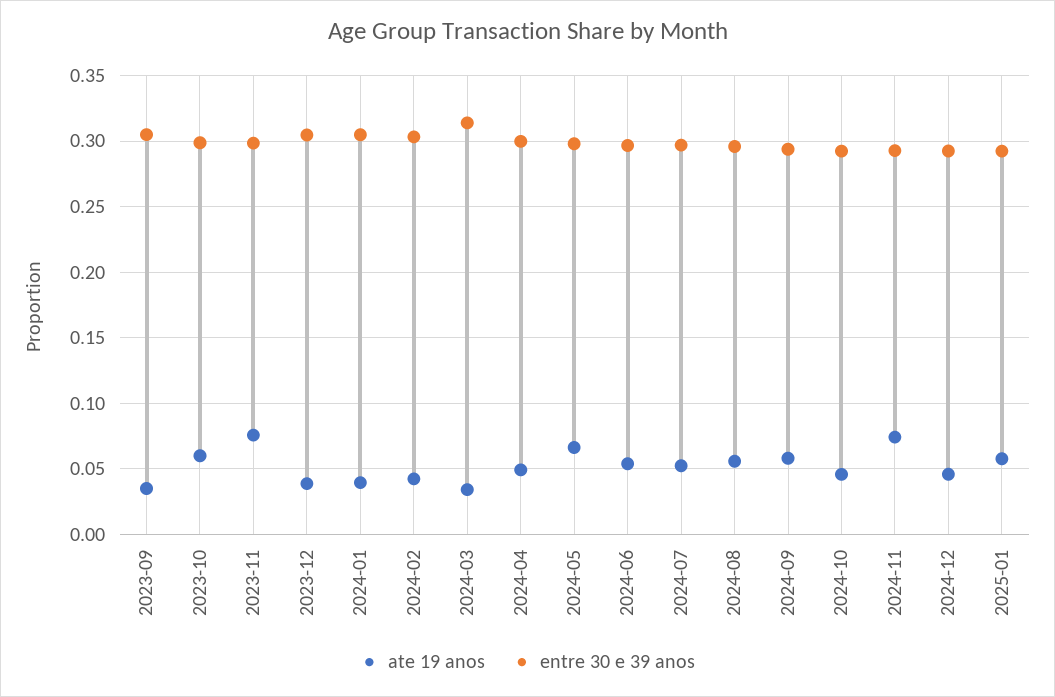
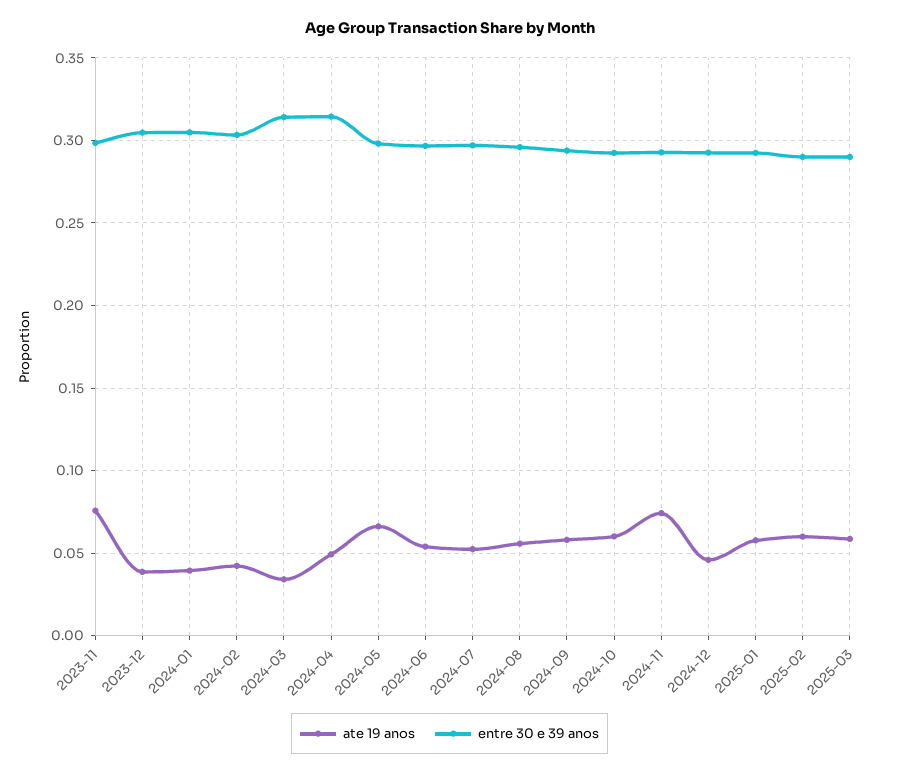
ate 19 anos, 2023-09: 0.035 -> none
entre 30 e 39 anos, 2023-09: 0.305 -> none
ate 19 anos, 2023-10: 0.06 -> none
entre 30 e 39 anos, 2023-10: 0.3 -> none
entre 30 e 39 anos, 2024-04: 0.3 -> 0.315
ate 19 anos, 2024-10: 0.045 -> 0.06
ate 19 anos, 2025-02: none -> 0.06
entre 30 e 39 anos, 2025-02: none -> 0.29
ate 19 anos, 2025-03: none -> 0.06
entre 30 e 39 anos, 2025-03: none -> 0.29

